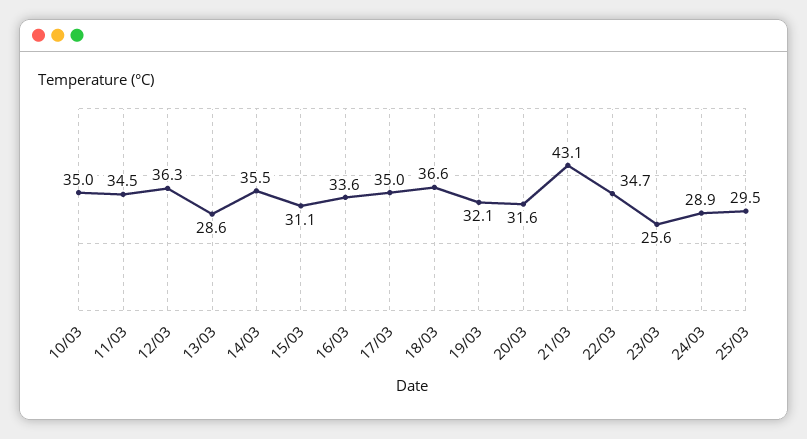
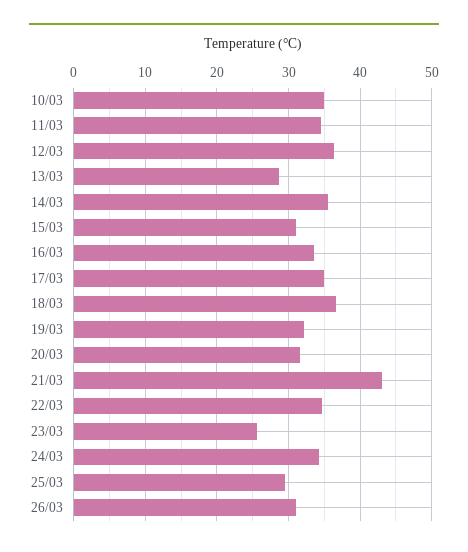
24/03: 28.9 -> 34
26/03: none -> 31

